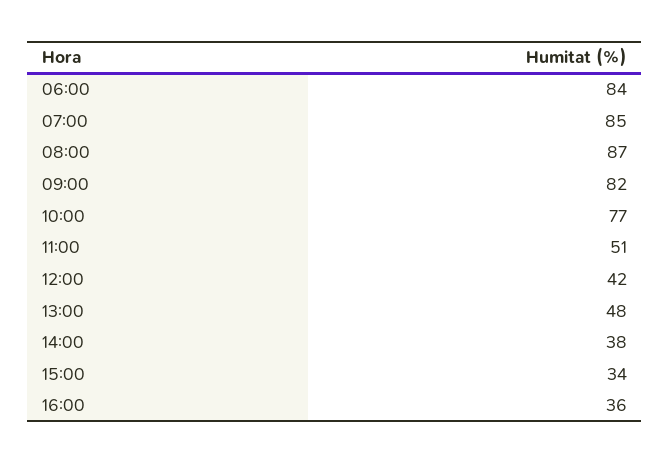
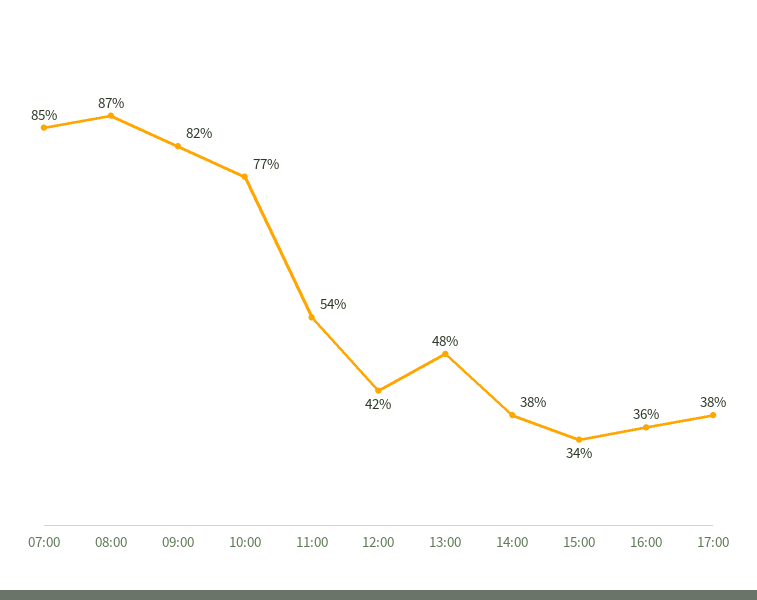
06:00: 84 -> none
11:00: 51 -> 54
17:00: none -> 38

